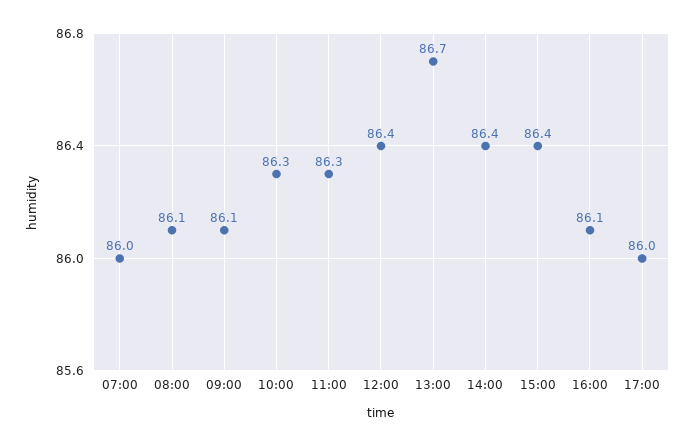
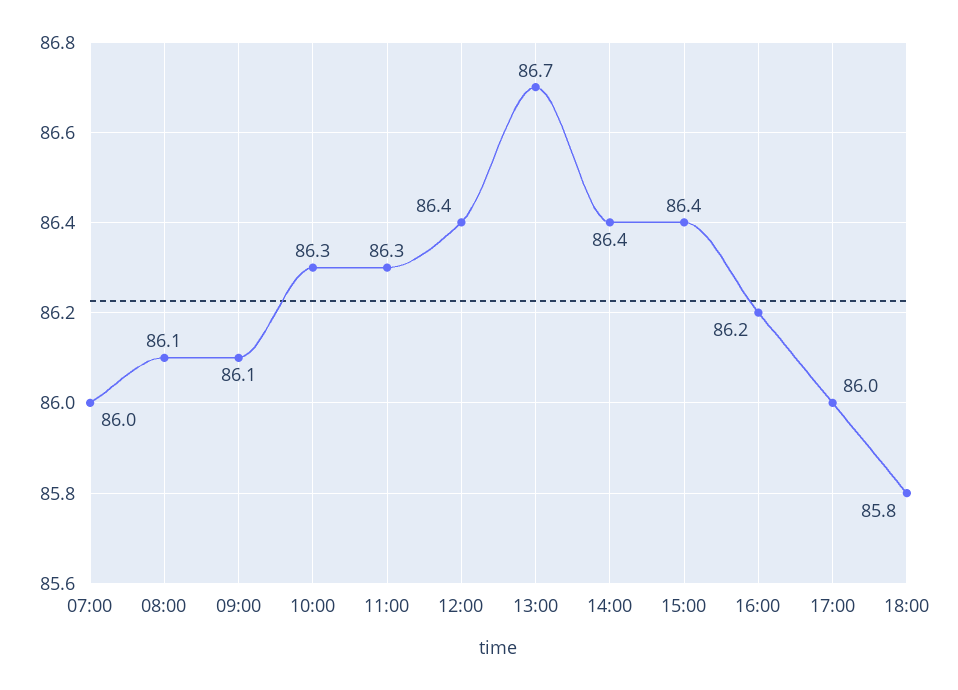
16:00: 86.1 -> 86.2
18:00: none -> 85.8

